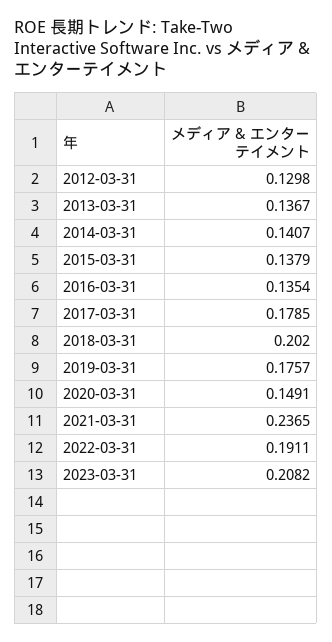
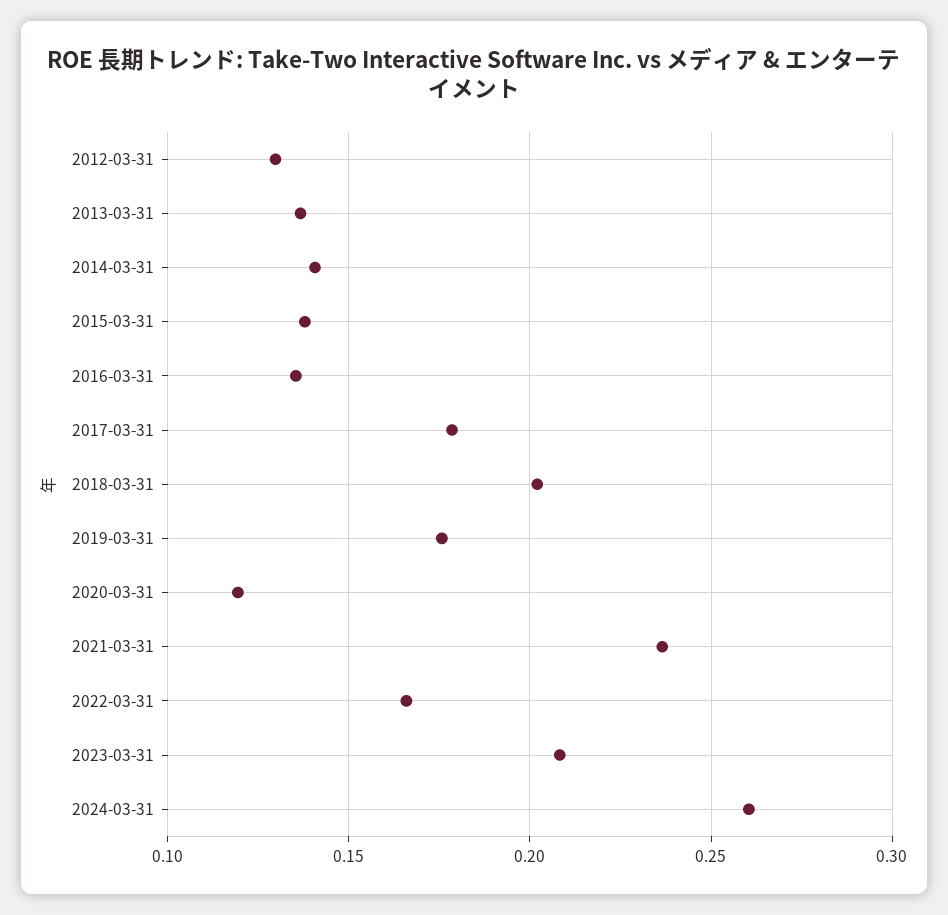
2020-03-31: 0.1491 -> 0.12
2022-03-31: 0.1911 -> 0.165
2024-03-31: none -> 0.26

